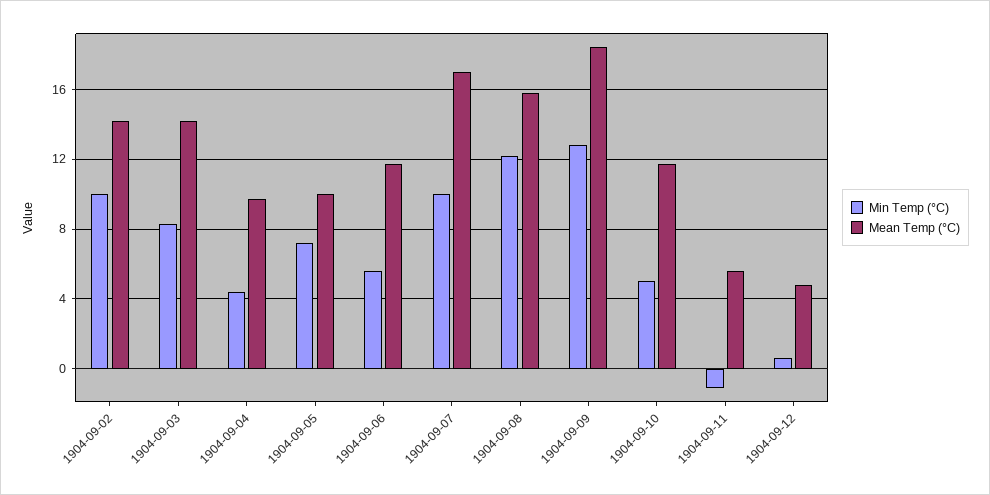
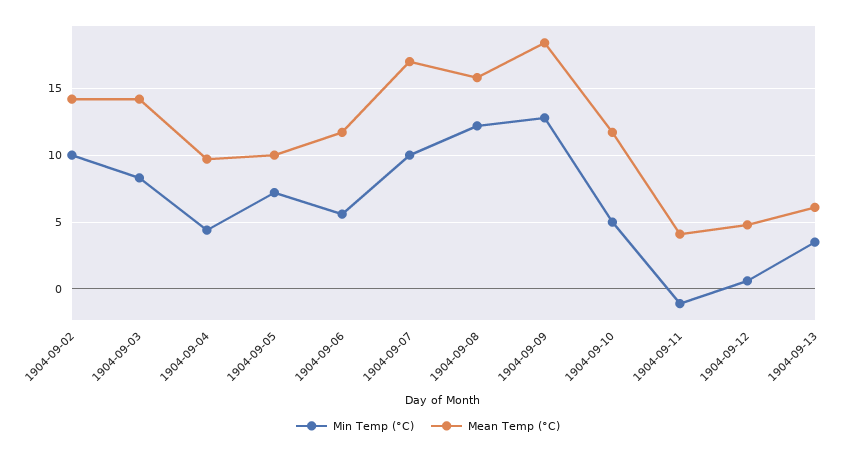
Mean Temp (°C), 1904-09-11: 5.5 -> 4
Min Temp (°C), 1904-09-13: none -> 3.5
Mean Temp (°C), 1904-09-13: none -> 6

